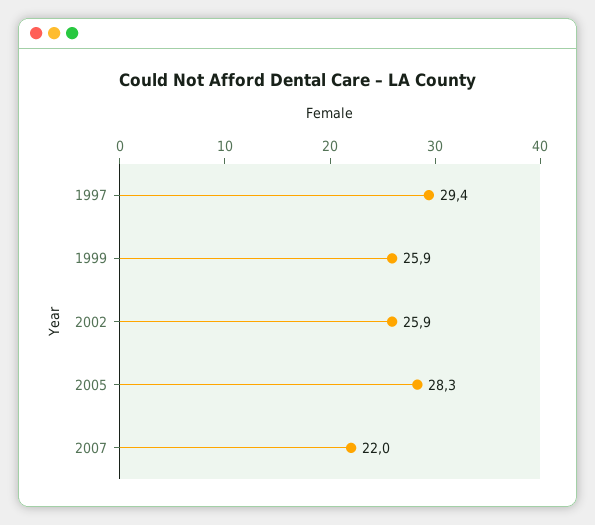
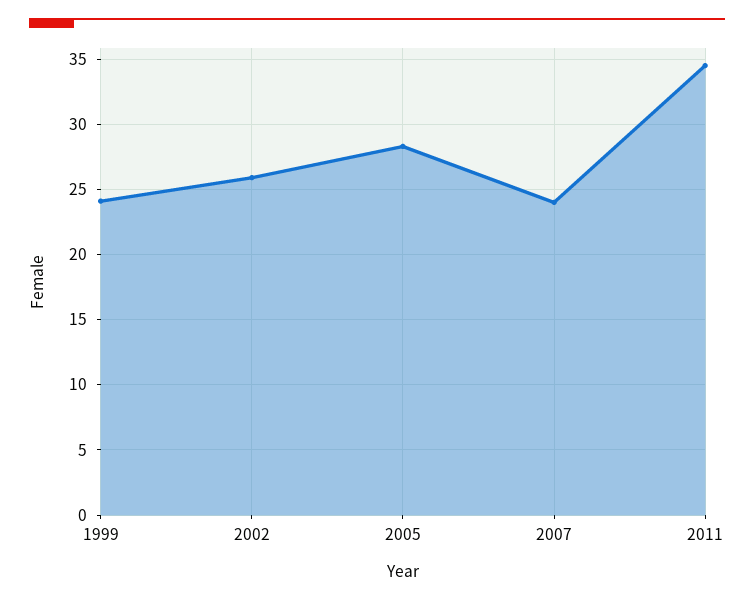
1997: 29.4 -> none
1999: 25.9 -> 24
2007: 22 -> 24
2011: none -> 34.5

